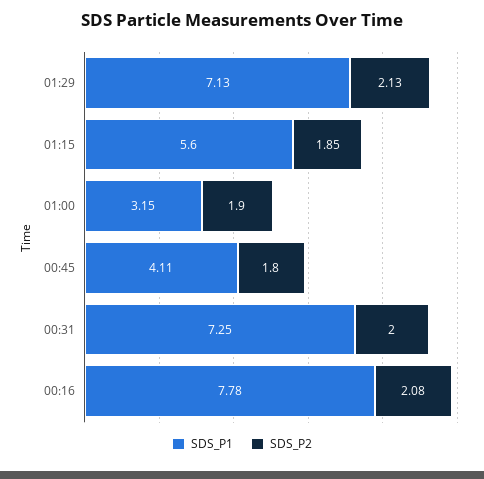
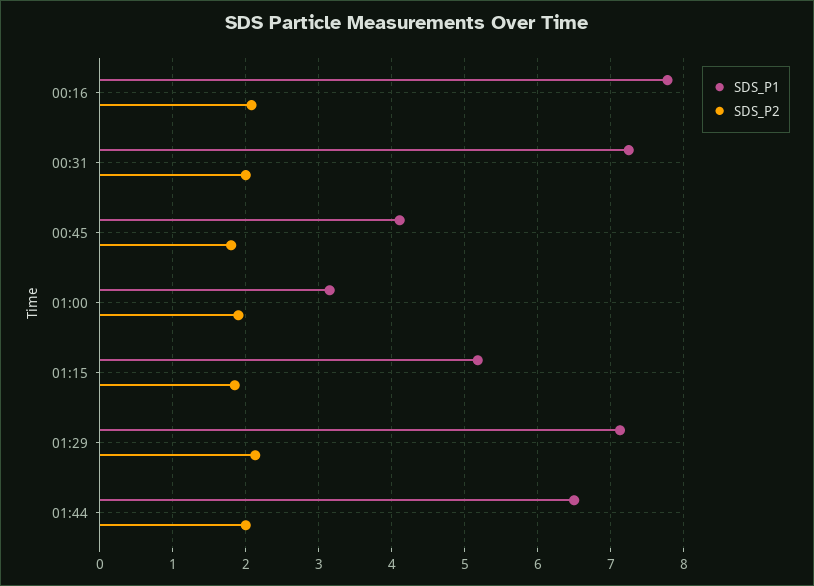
SDS_P1, 01:15: 5.6 -> 5.2
SDS_P1, 01:44: none -> 6.5
SDS_P2, 01:44: none -> 2

